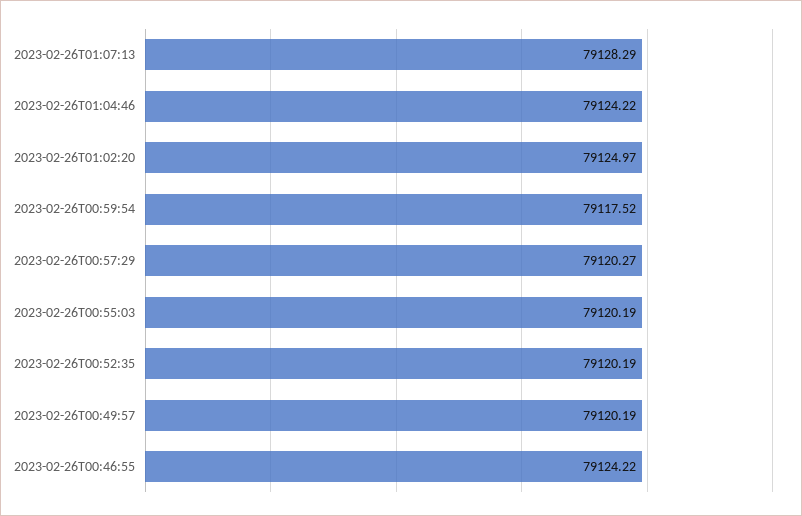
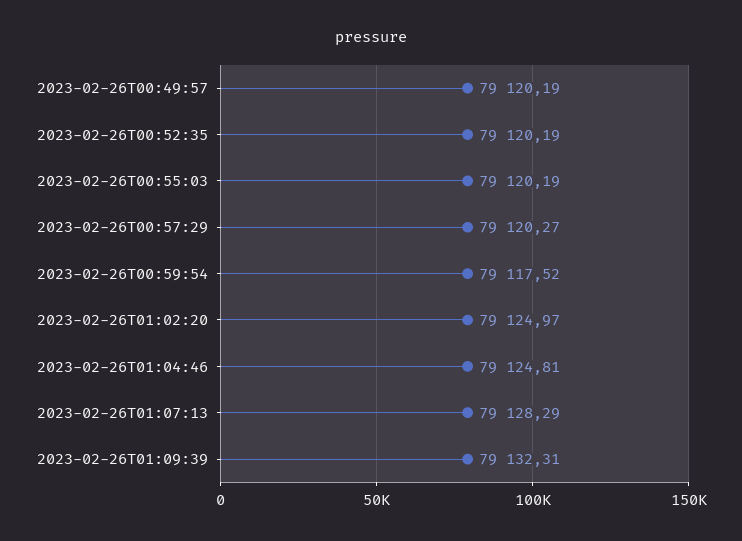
2023-02-26T01:04:46: 79124.22 -> 79124.81
2023-02-26T00:46:55: 79124.22 -> none
2023-02-26T01:09:39: none -> 79132.31

